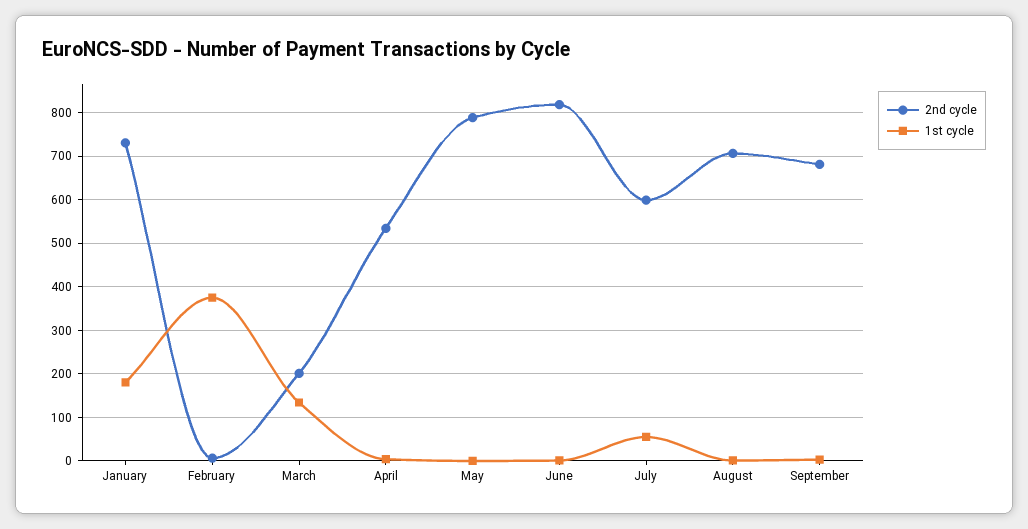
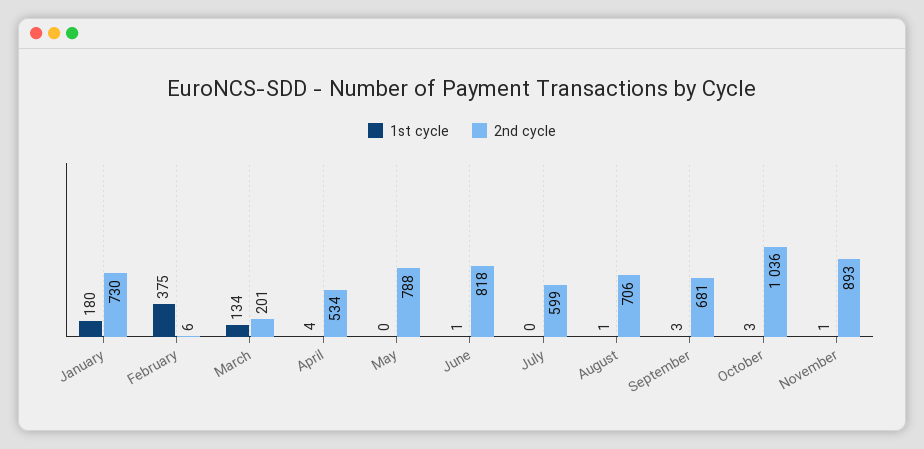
1st cycle, July: 60 -> 0
1st cycle, October: none -> 3
2nd cycle, October: none -> 1036
1st cycle, November: none -> 1
2nd cycle, November: none -> 893

